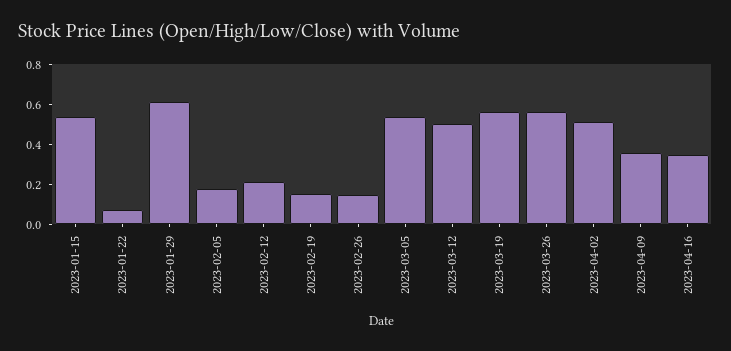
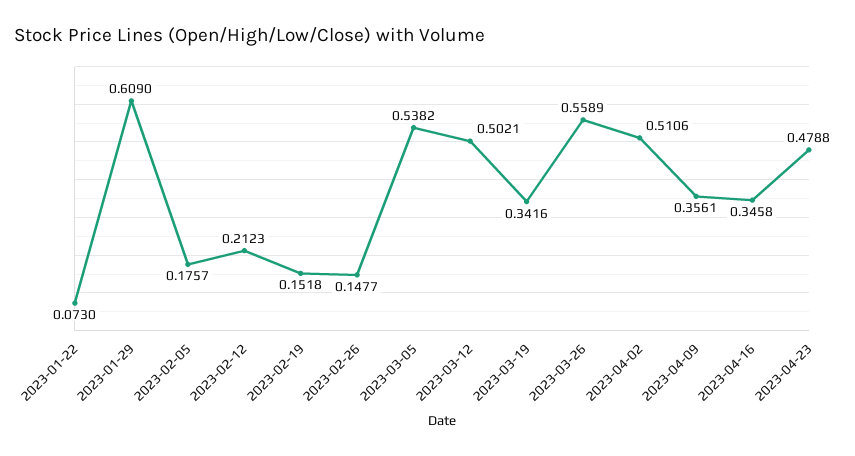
2023-01-15: 0.55 -> none
2023-03-19: 0.55 -> 0.3416
2023-04-23: none -> 0.4788

